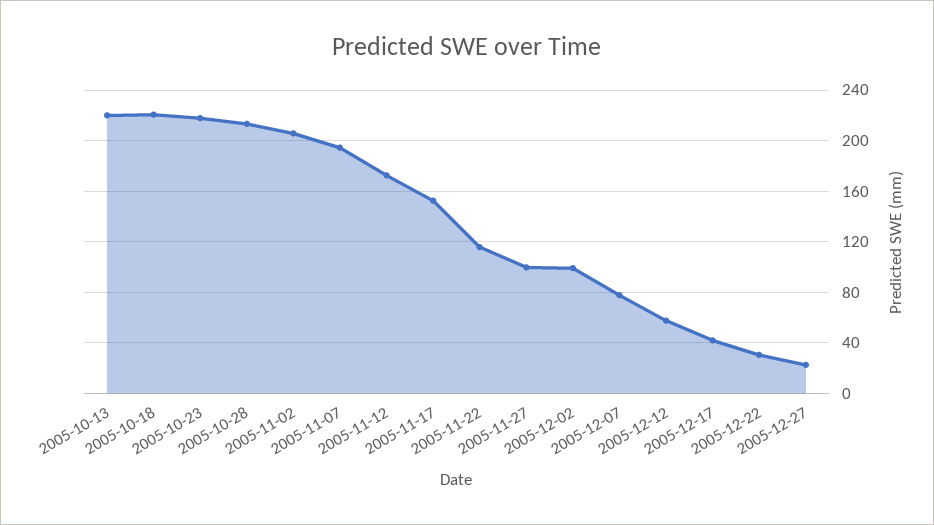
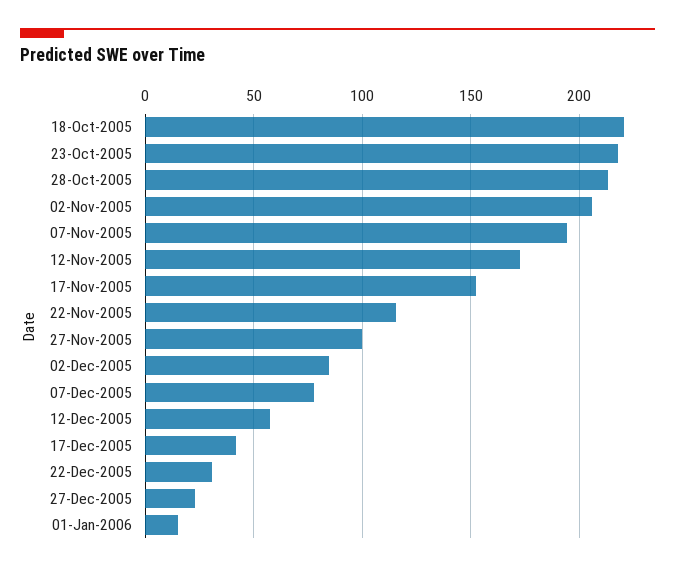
2005-10-13: 220 -> none
2005-12-02: 100 -> 85
01-Jan-2006: none -> 15

